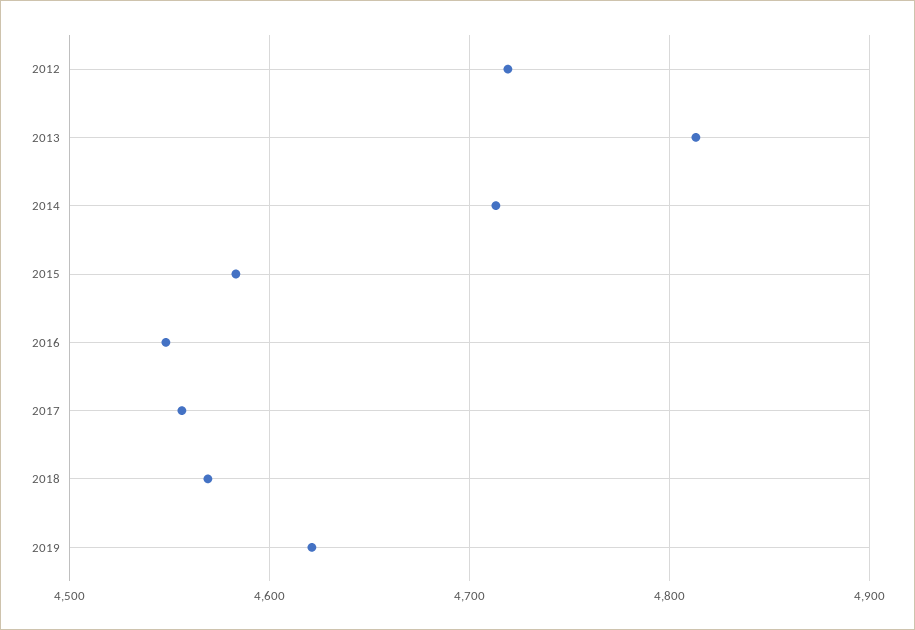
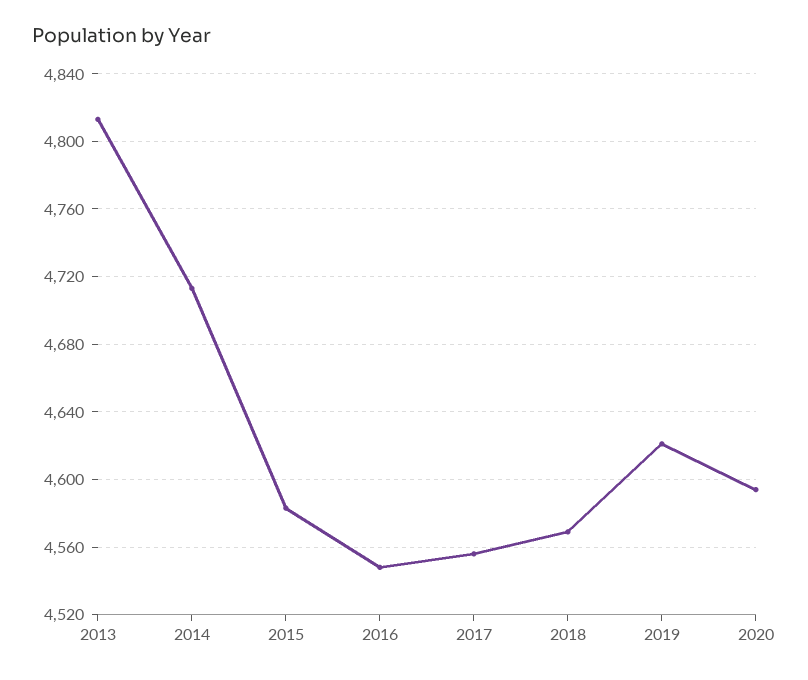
2012: 4720 -> none
2020: none -> 4595

